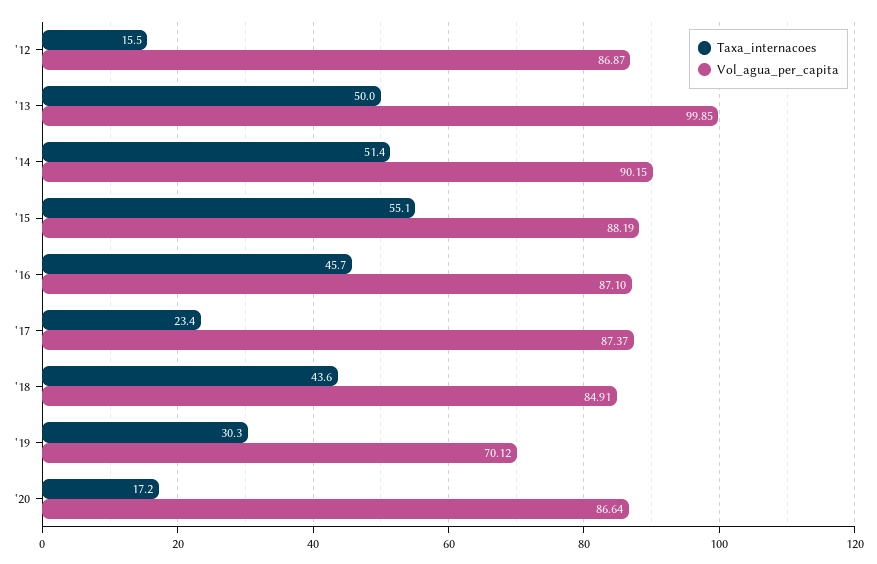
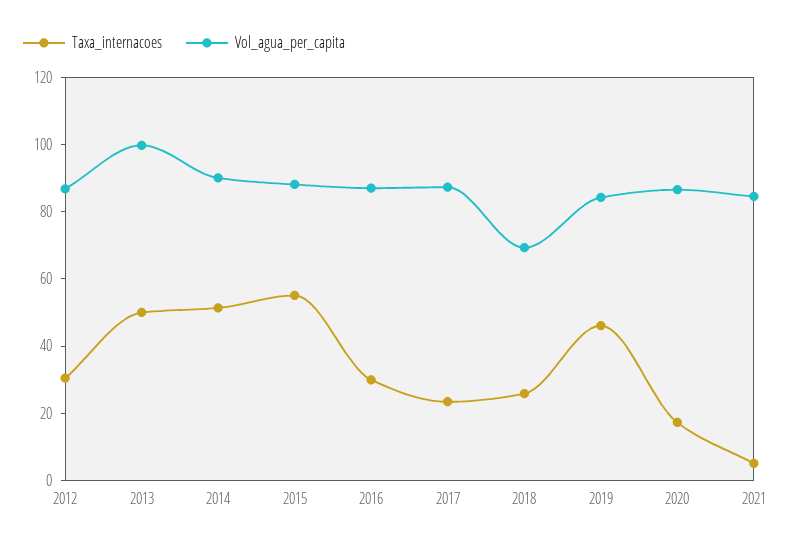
Taxa_internacoes, '12: 15.5 -> 30
Taxa_internacoes, '16: 45.7 -> 30
Taxa_internacoes, '18: 43.6 -> 25
Vol_agua_per_capita, '18: 84.91 -> 70
Taxa_internacoes, '19: 30.3 -> 45
Vol_agua_per_capita, '19: 70.12 -> 85
Taxa_internacoes, 2021: none -> 5
Vol_agua_per_capita, 2021: none -> 85

